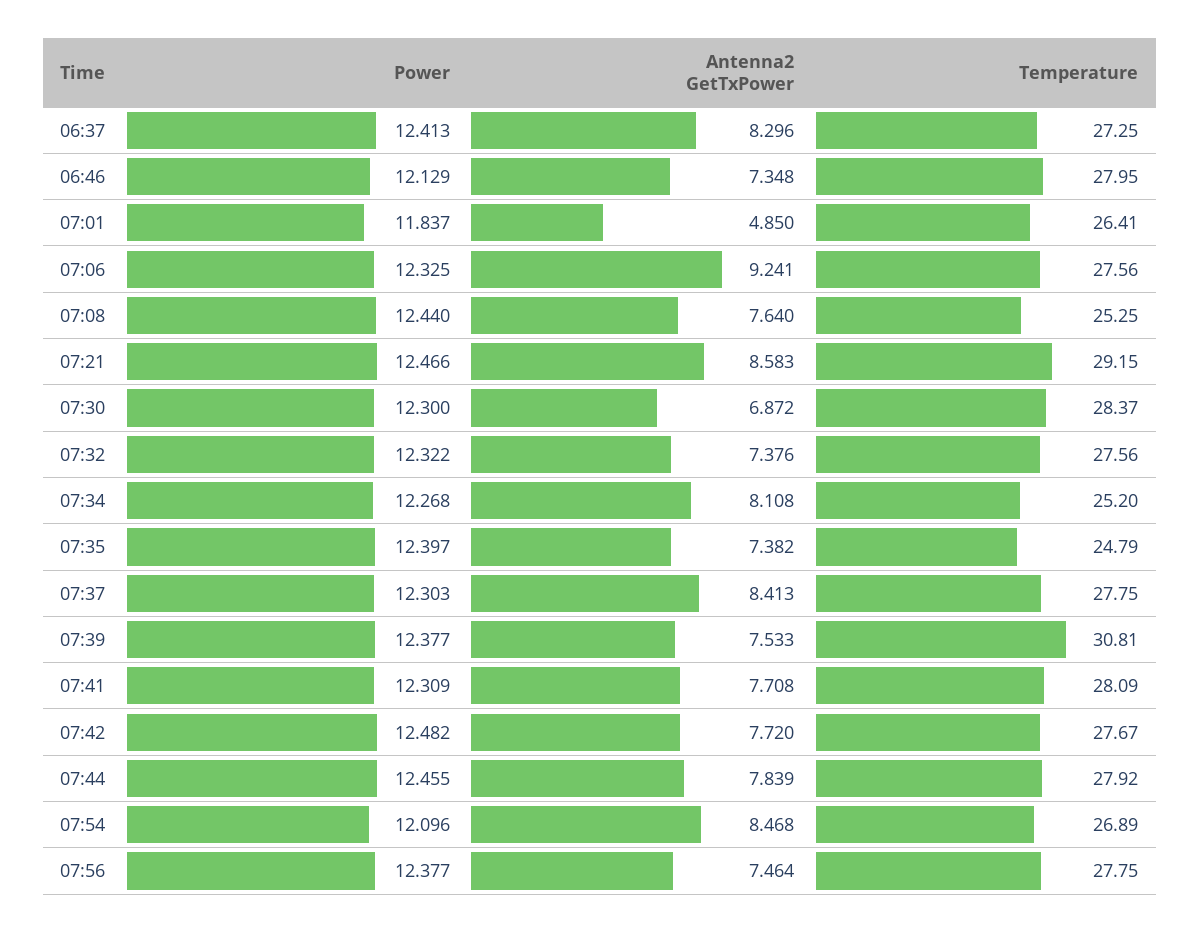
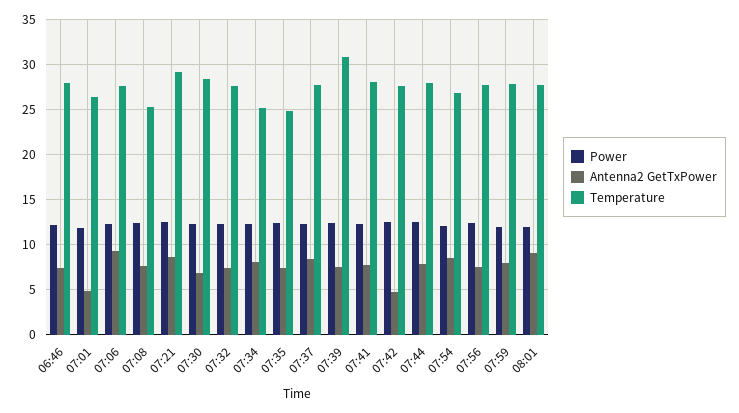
Power, 06:37: 12.413 -> none
Antenna2 GetTxPower, 06:37: 8.296 -> none
Temperature, 06:37: 27.25 -> none
Antenna2 GetTxPower, 07:42: 7.72 -> 5
Power, 07:59: none -> 12
Antenna2 GetTxPower, 07:59: none -> 8
Temperature, 07:59: none -> 28
Power, 08:01: none -> 12
Antenna2 GetTxPower, 08:01: none -> 9
Temperature, 08:01: none -> 28

